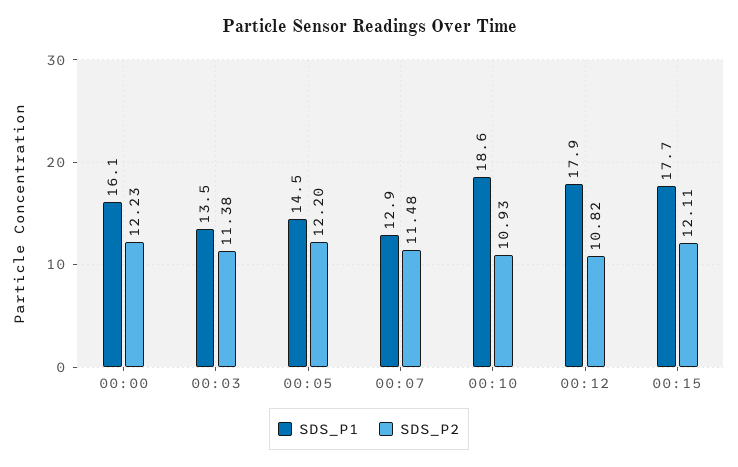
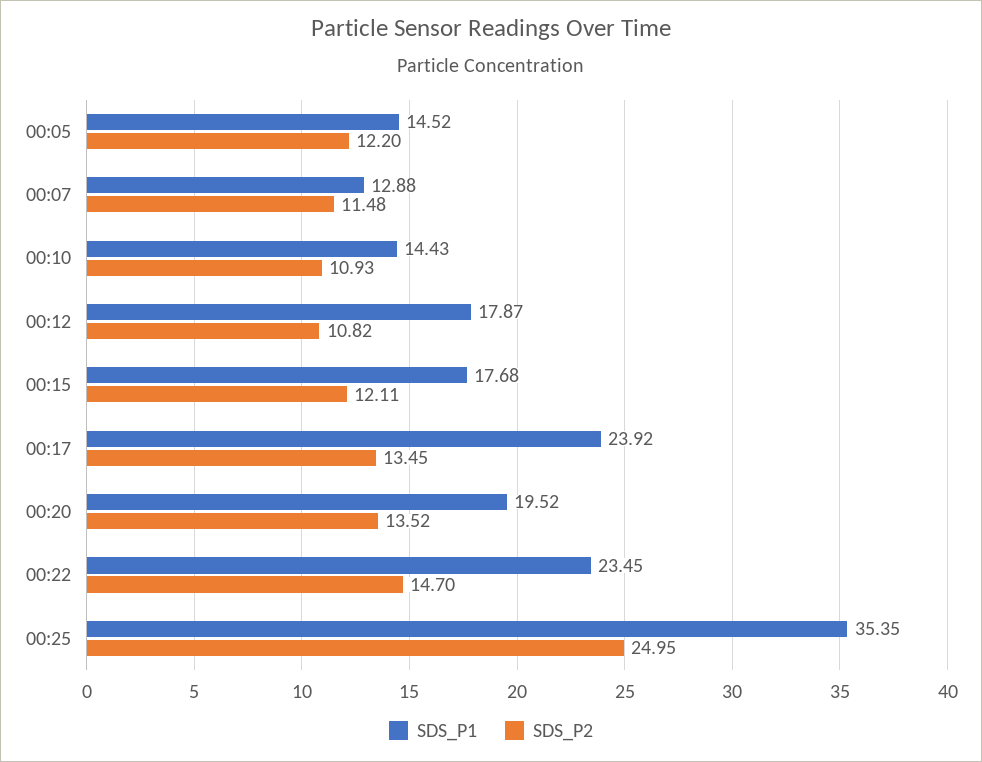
SDS_P1, 00:00: 16.1 -> none
SDS_P2, 00:00: 12.23 -> none
SDS_P1, 00:03: 13.5 -> none
SDS_P2, 00:03: 11.38 -> none
SDS_P1, 00:10: 18.6 -> 14.43
SDS_P1, 00:17: none -> 23.92
SDS_P2, 00:17: none -> 13.45
SDS_P1, 00:20: none -> 19.52
SDS_P2, 00:20: none -> 13.52
SDS_P1, 00:22: none -> 23.45
SDS_P2, 00:22: none -> 14.7
SDS_P1, 00:25: none -> 35.35
SDS_P2, 00:25: none -> 24.95

